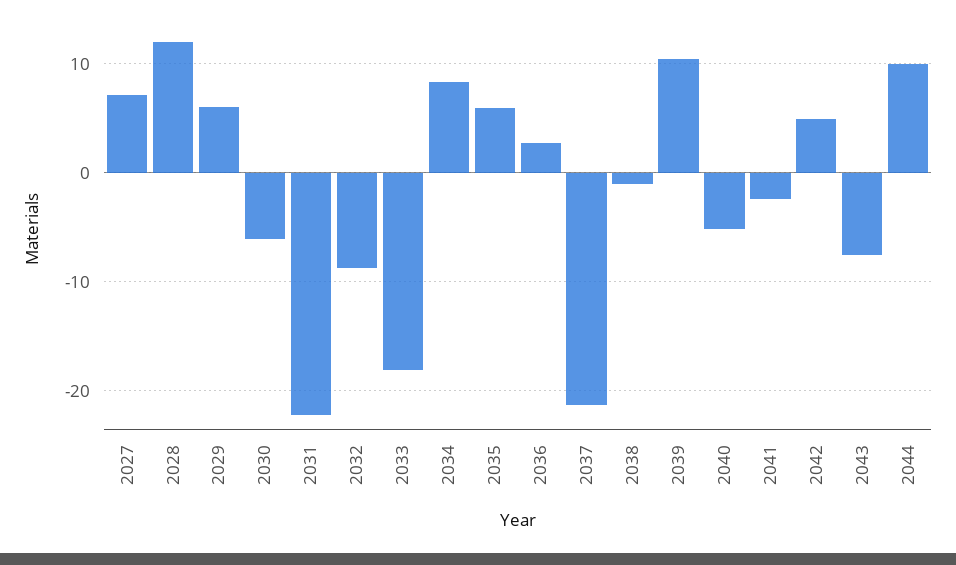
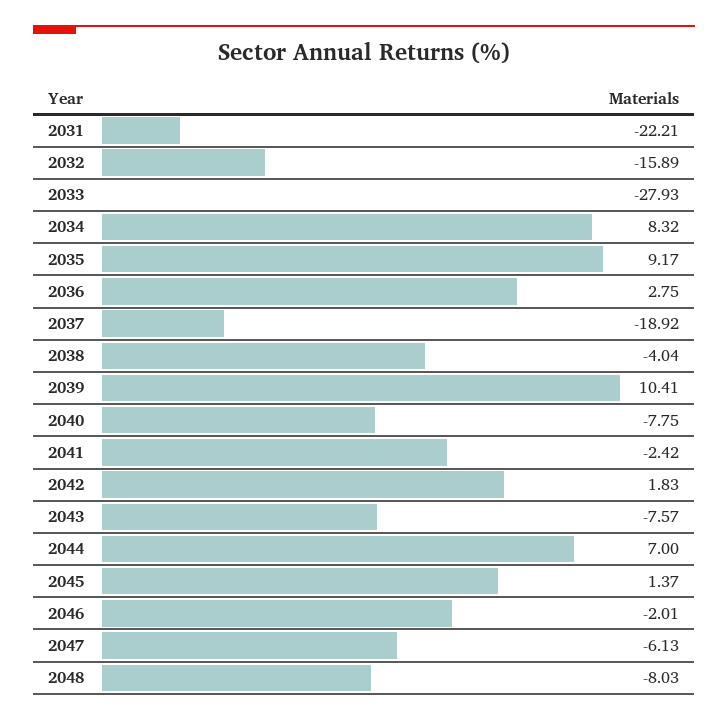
2027: 7 -> none
2028: 12 -> none
2029: 6 -> none
2030: -6 -> none
2032: -9 -> -15.89
2033: -18 -> -27.93
2035: 6 -> 9.17
2037: -21 -> -18.92
2038: -1 -> -4.04
2040: -5 -> -7.75
2042: 5 -> 1.83
2044: 10 -> 7
2045: none -> 1.37
2046: none -> -2.01
2047: none -> -6.13
2048: none -> -8.03

